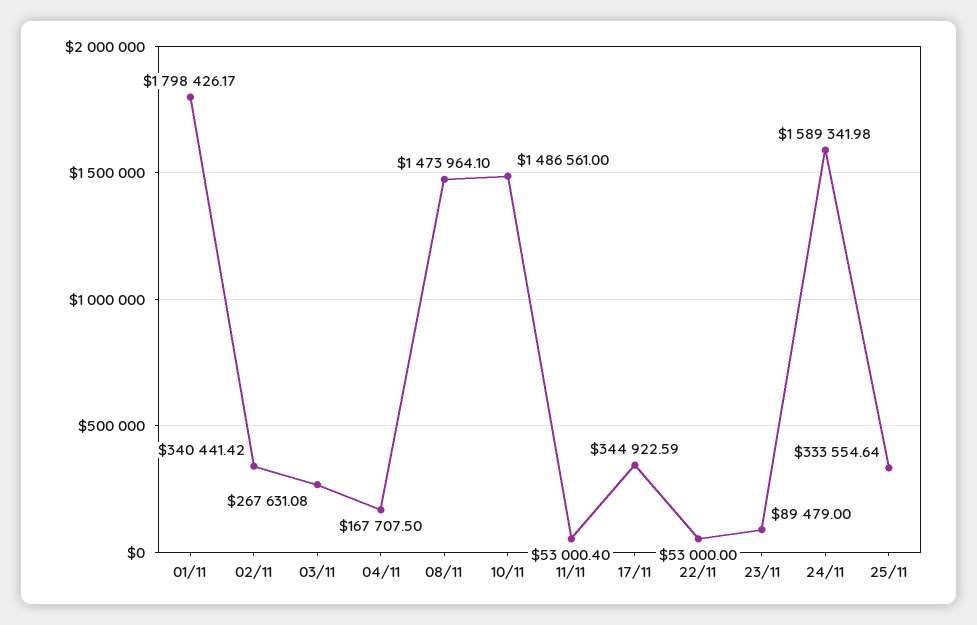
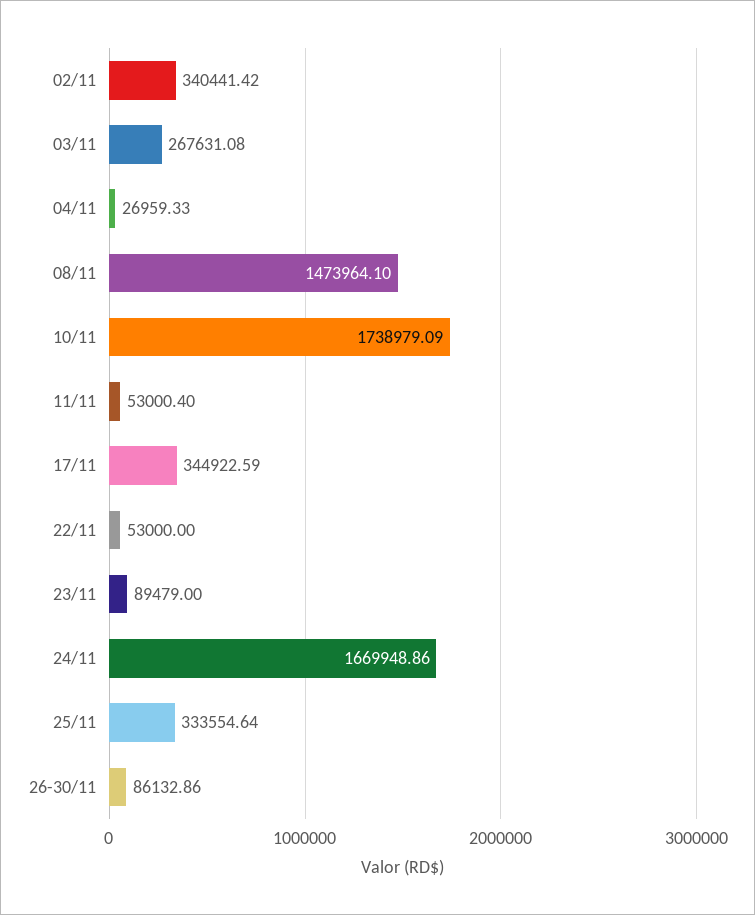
01/11: 1798426.17 -> none
04/11: 167707.5 -> 26959.33
10/11: 1486561 -> 1738979.09
24/11: 1589341.98 -> 1669948.86
26-30/11: none -> 86132.86

